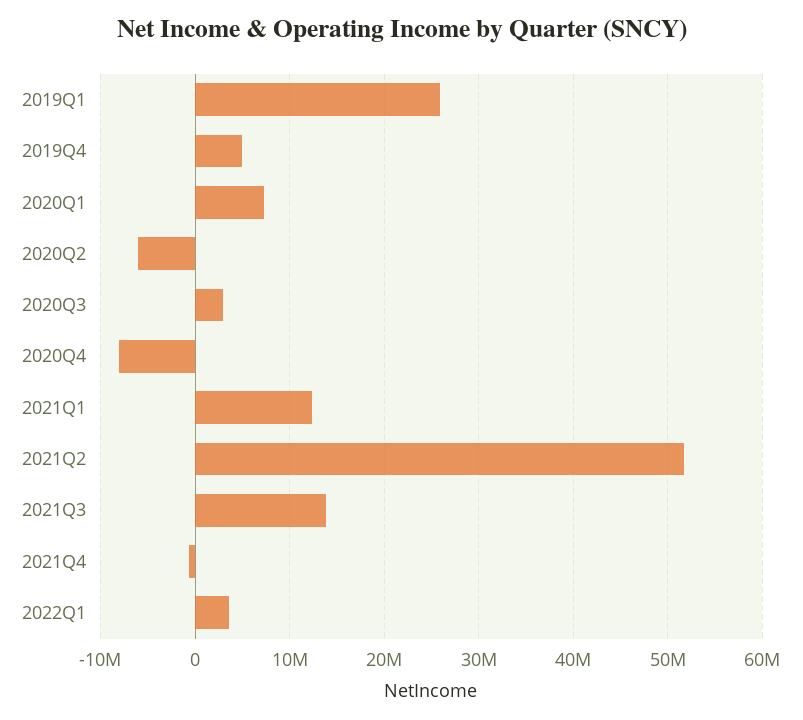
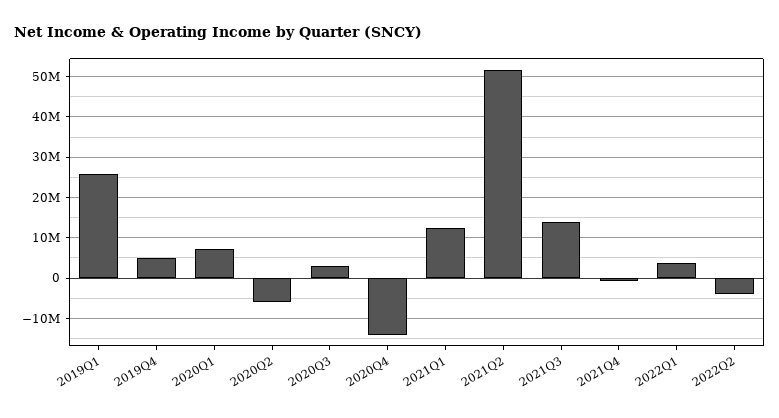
2020Q4: -8000000 -> -14000000
2022Q2: none -> -4000000

